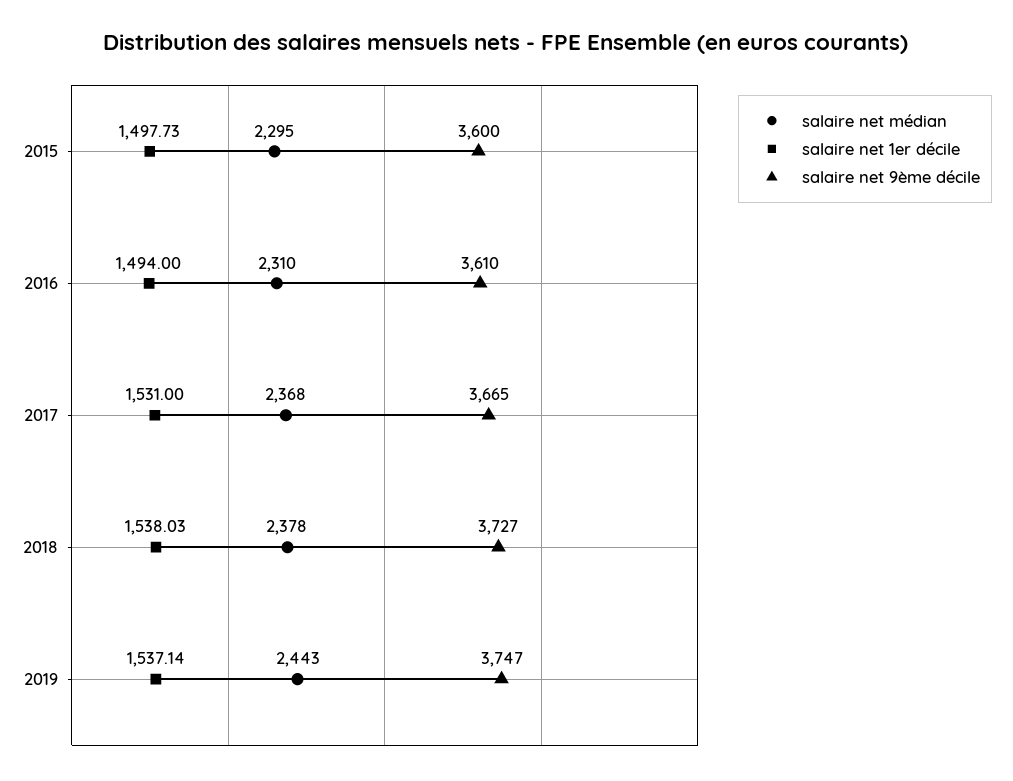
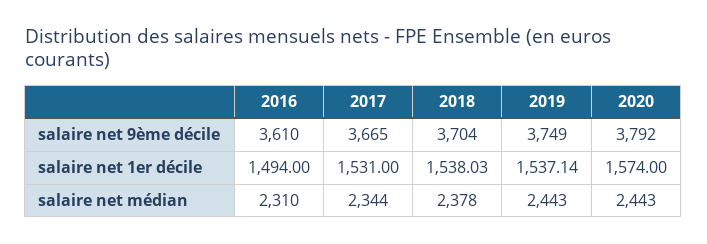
salaire net médian, 2015: 2295 -> none
salaire net 1er décile, 2015: 1497.73 -> none
salaire net 9ème décile, 2015: 3600 -> none
salaire net médian, 2017: 2368 -> 2344
salaire net 9ème décile, 2018: 3727 -> 3704
salaire net 9ème décile, 2019: 3747 -> 3749
salaire net 9ème décile, 2020: none -> 3792
salaire net 1er décile, 2020: none -> 1574
salaire net médian, 2020: none -> 2443

